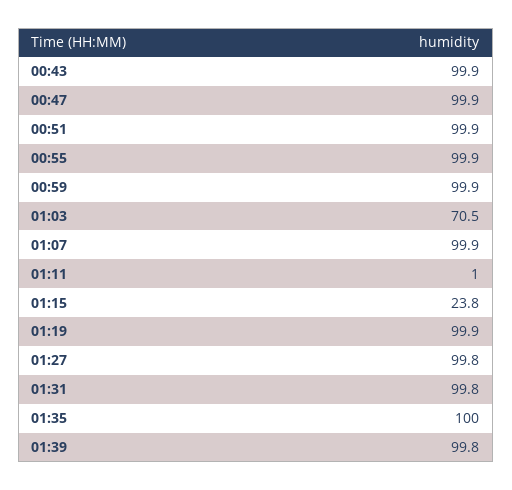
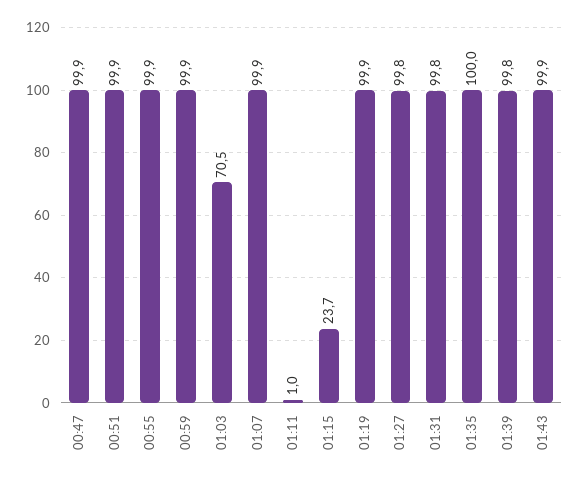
00:43: 99.9 -> none
01:15: 23.8 -> 23.7
01:43: none -> 99.9

